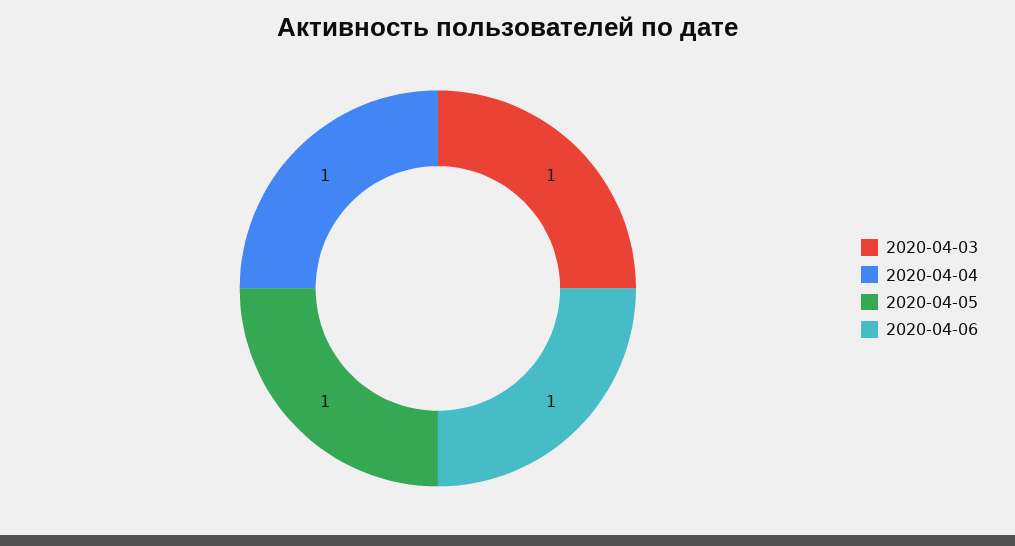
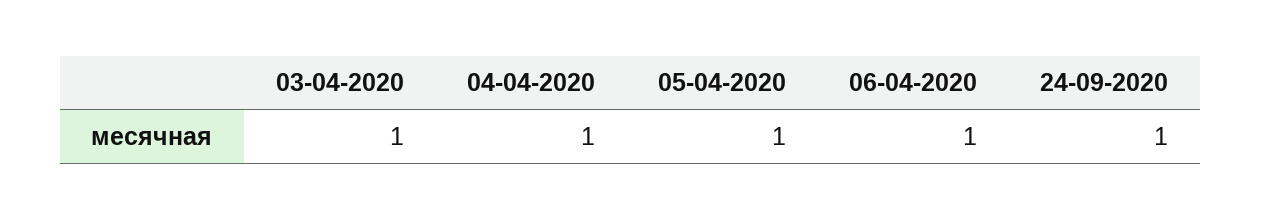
24-09-2020: none -> 1

